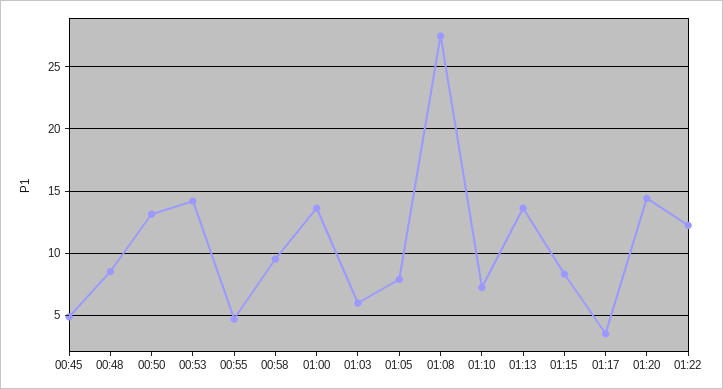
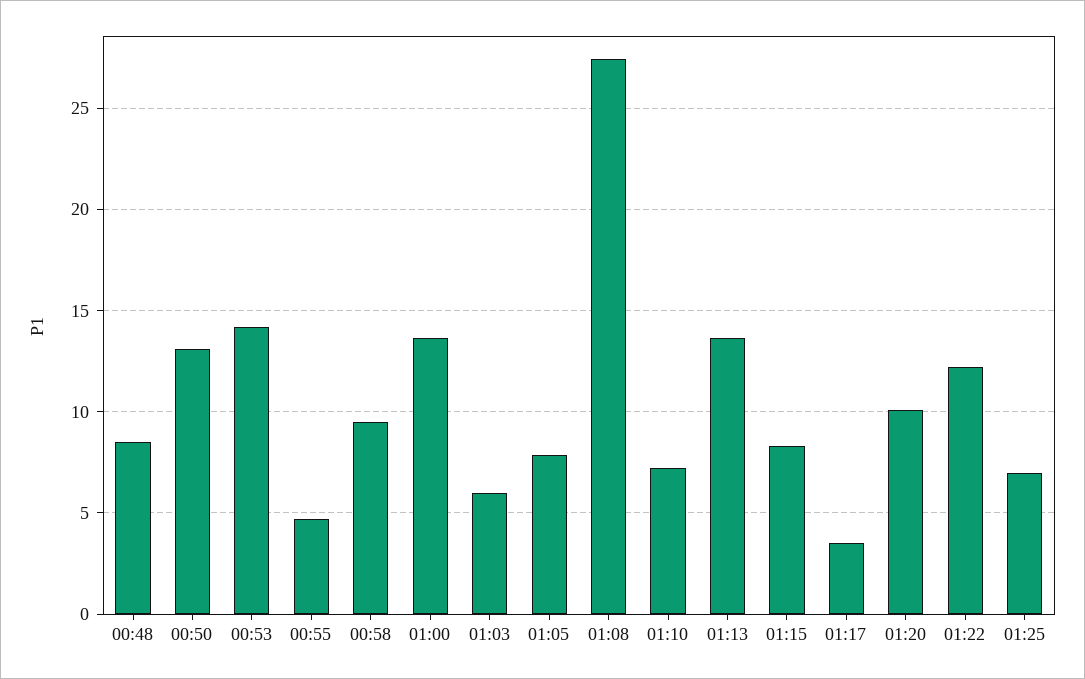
00:45: 5 -> none
01:20: 14.5 -> 10
01:25: none -> 7

